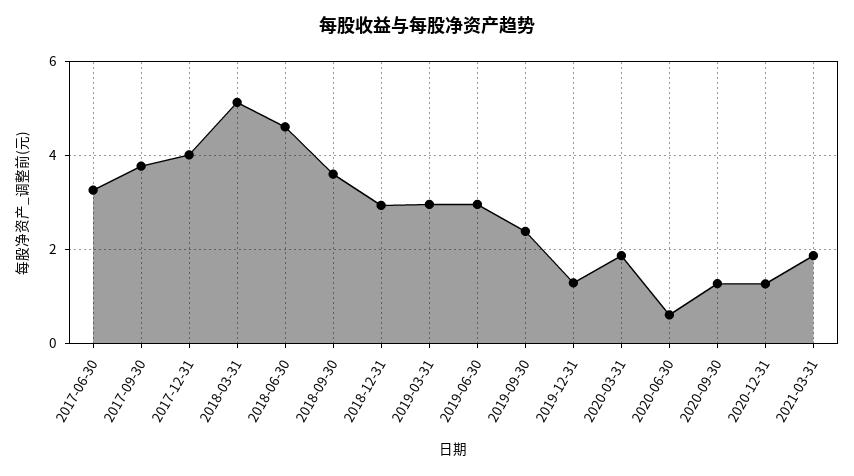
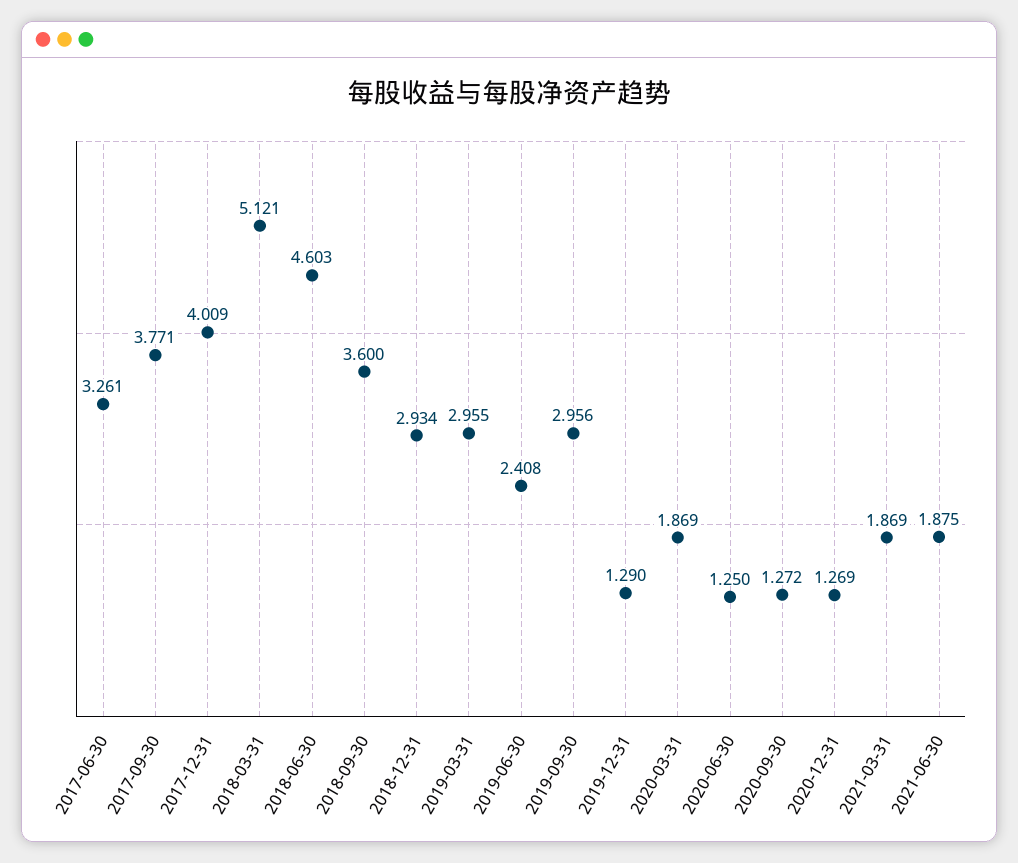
2019-06-30: 3 -> 2.408
2019-09-30: 2.4 -> 2.956
2020-06-30: 0.6 -> 1.25
2021-06-30: none -> 1.875

